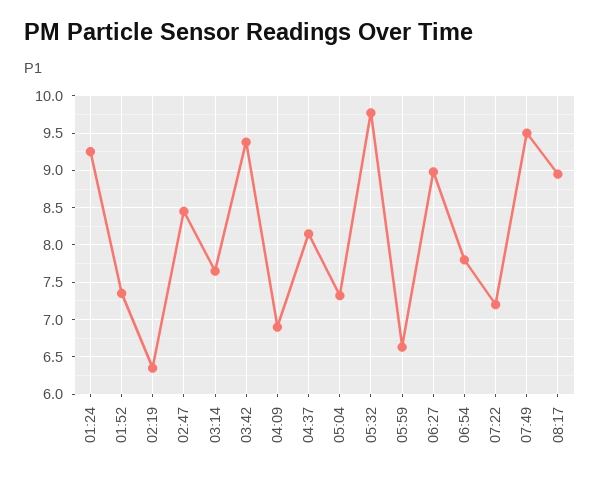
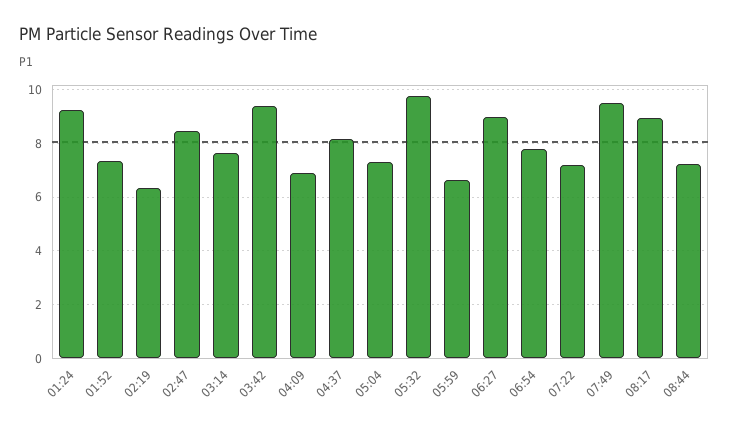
08:44: none -> 7.25

